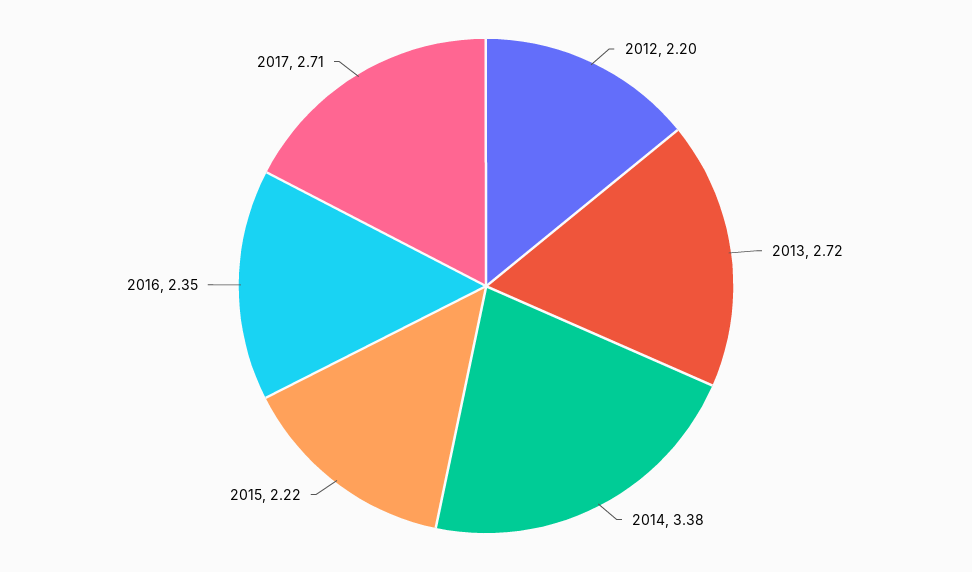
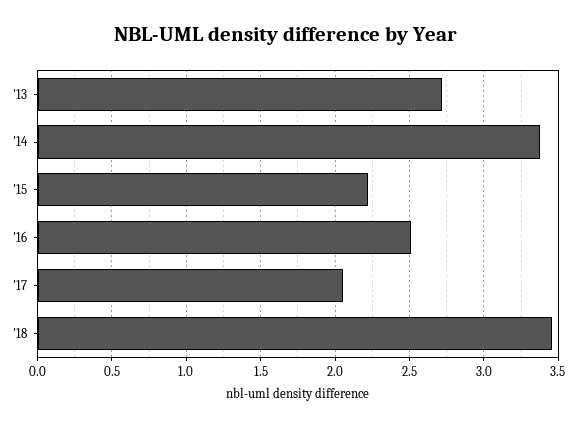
2012: 2.2 -> none
2016: 2.35 -> 2.5
2017: 2.71 -> 2.05
'18: none -> 3.45

